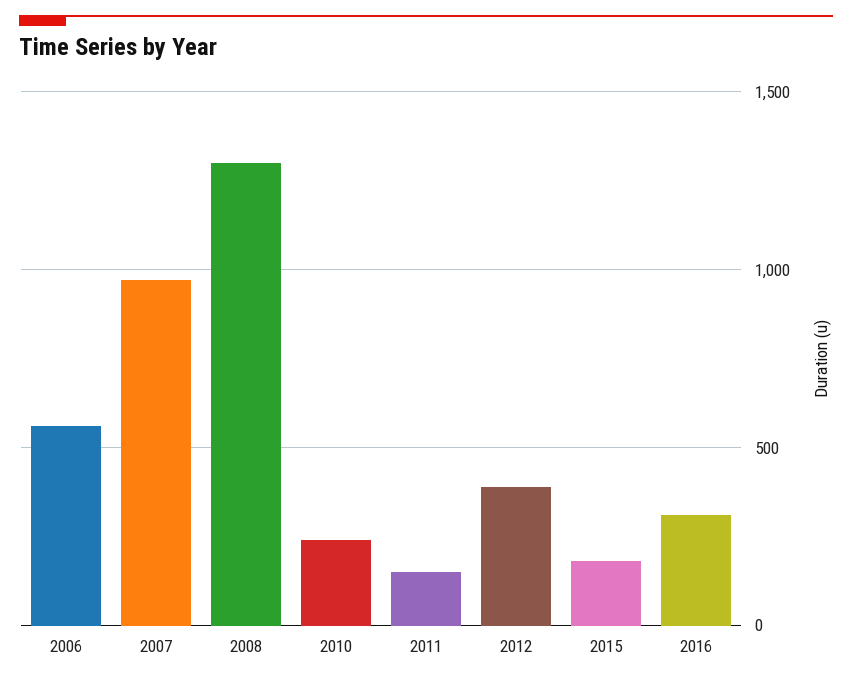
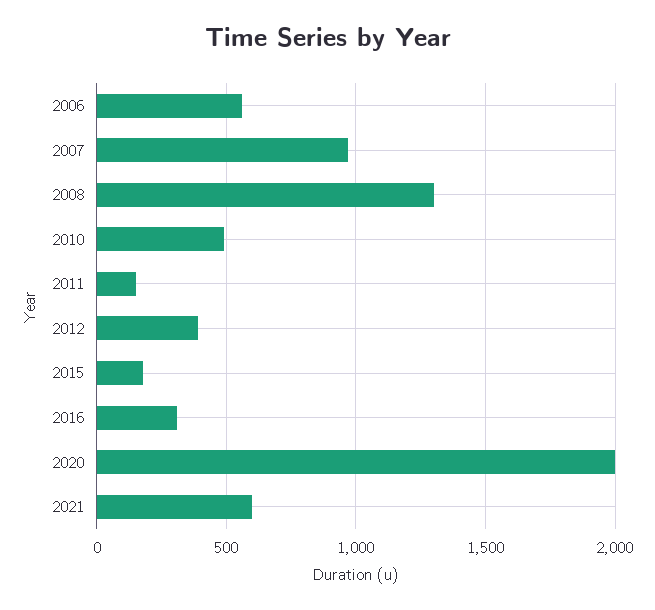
2010: 250 -> 500
2020: none -> 2000
2021: none -> 600

